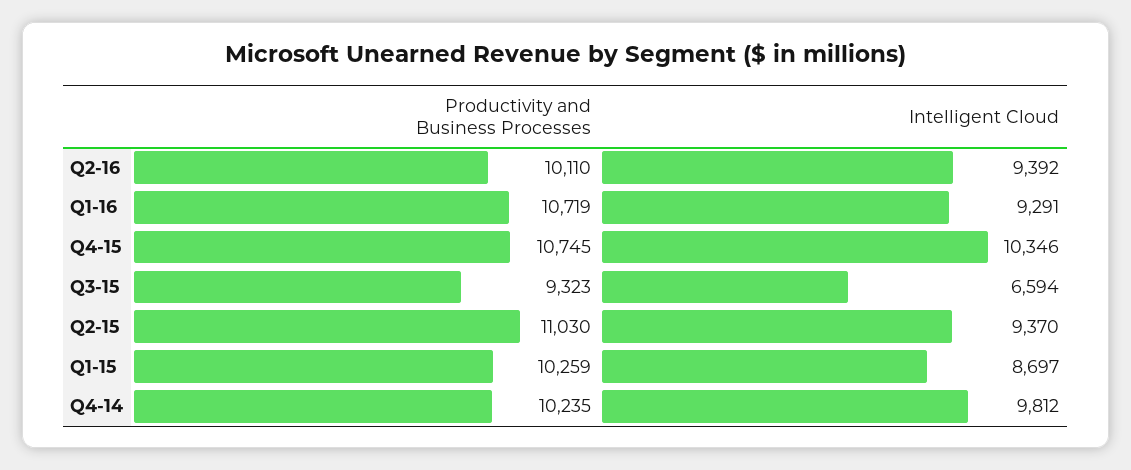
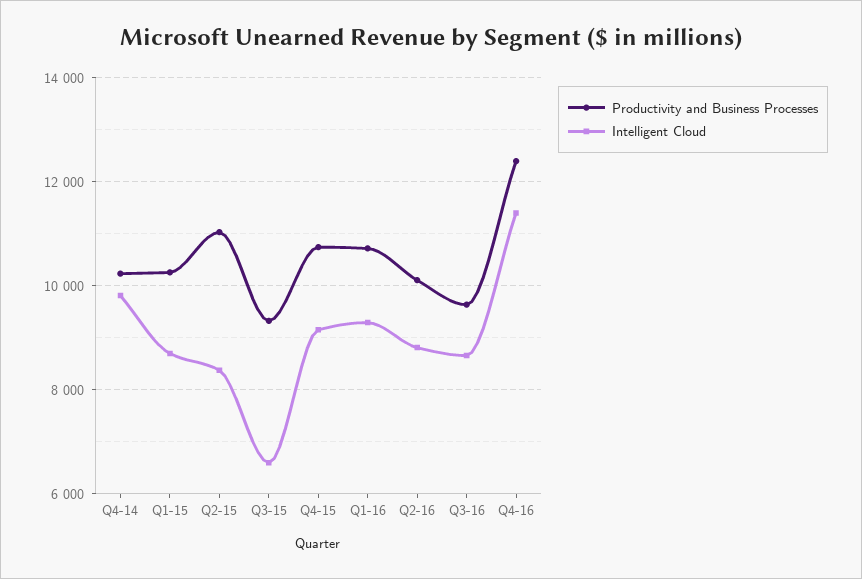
Intelligent Cloud, Q2-16: 9392 -> 8800
Intelligent Cloud, Q4-15: 10346 -> 9200
Intelligent Cloud, Q2-15: 9370 -> 8400
Productivity and Business Processes, Q3-16: none -> 9600
Intelligent Cloud, Q3-16: none -> 8600
Productivity and Business Processes, Q4-16: none -> 12400
Intelligent Cloud, Q4-16: none -> 11400

